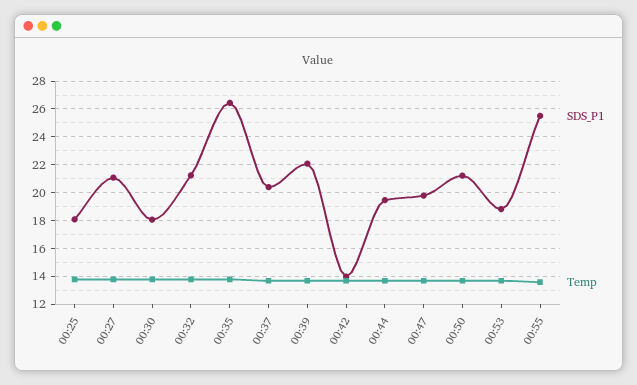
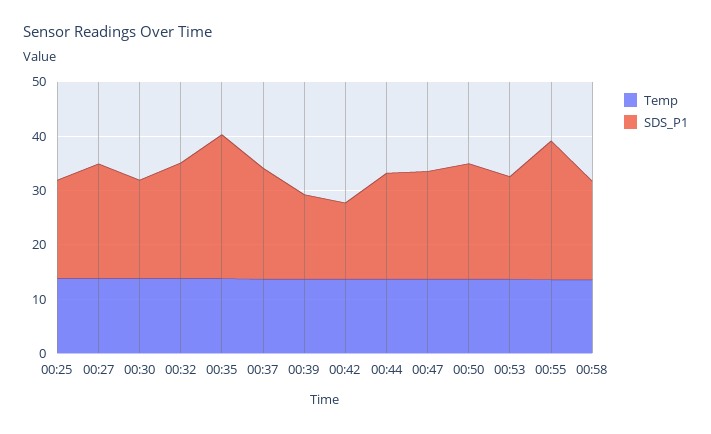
SDS_P1, 00:39: 22 -> 16
Temp, 00:58: none -> 14
SDS_P1, 00:58: none -> 18

